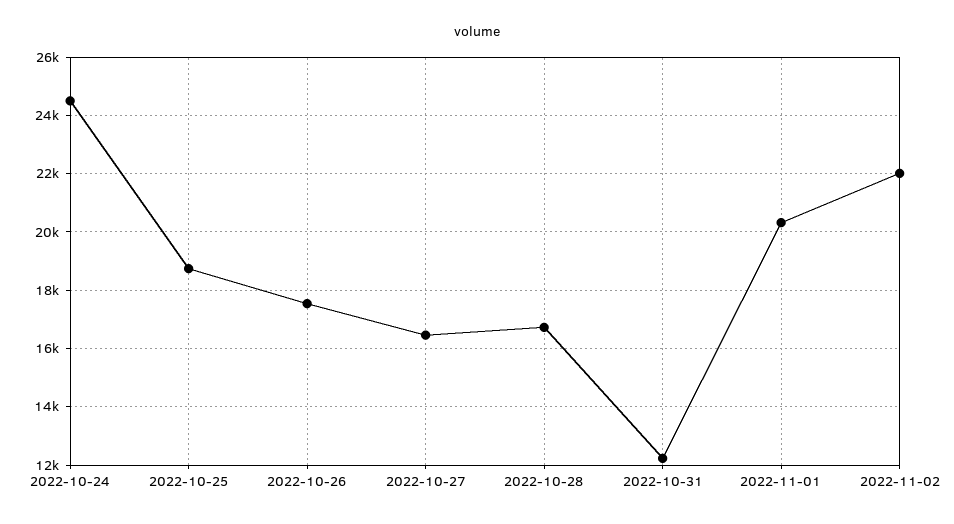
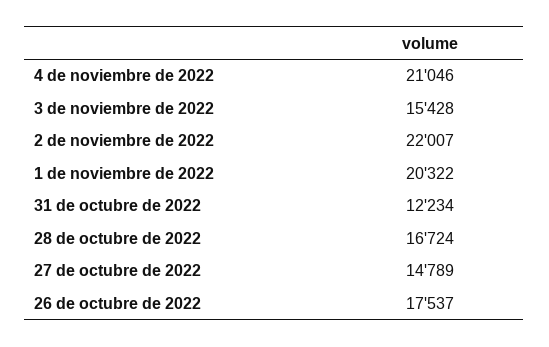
2022-10-24: 24500 -> none
2022-10-25: 18750 -> none
2022-10-27: 16500 -> 14789
4 de noviembre de 2022: none -> 21046
3 de noviembre de 2022: none -> 15428

